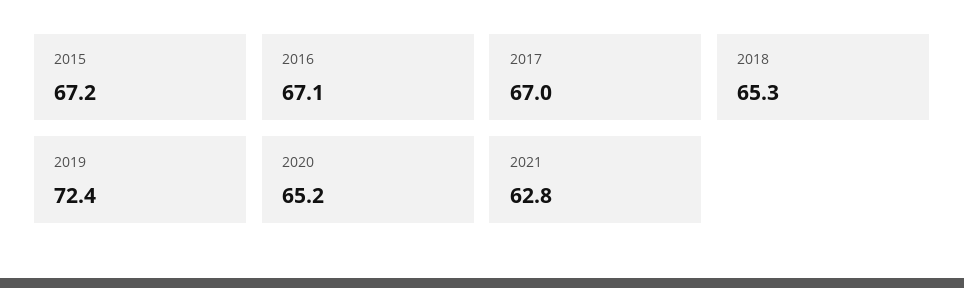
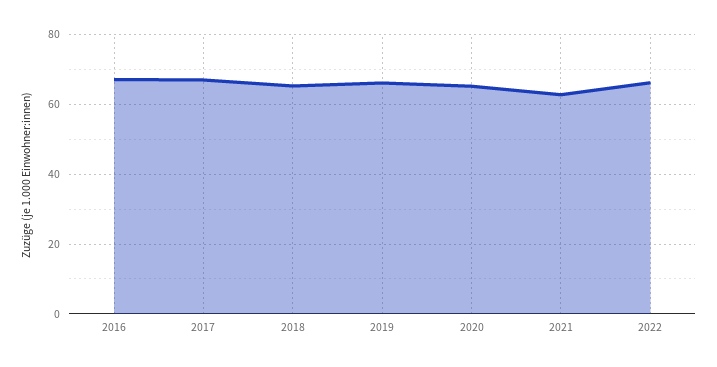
2015: 67.2 -> none
2019: 72.4 -> 66
2022: none -> 66

